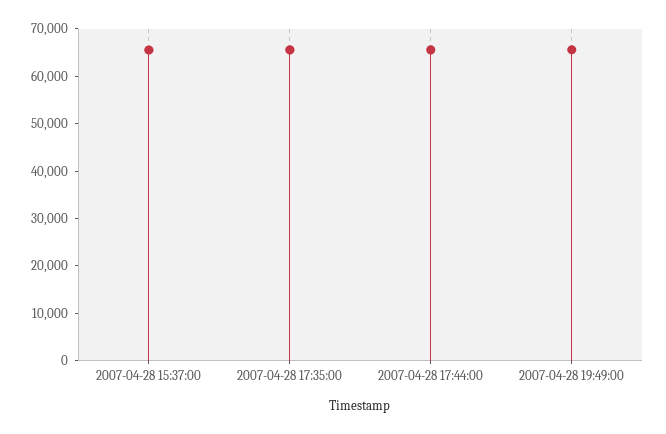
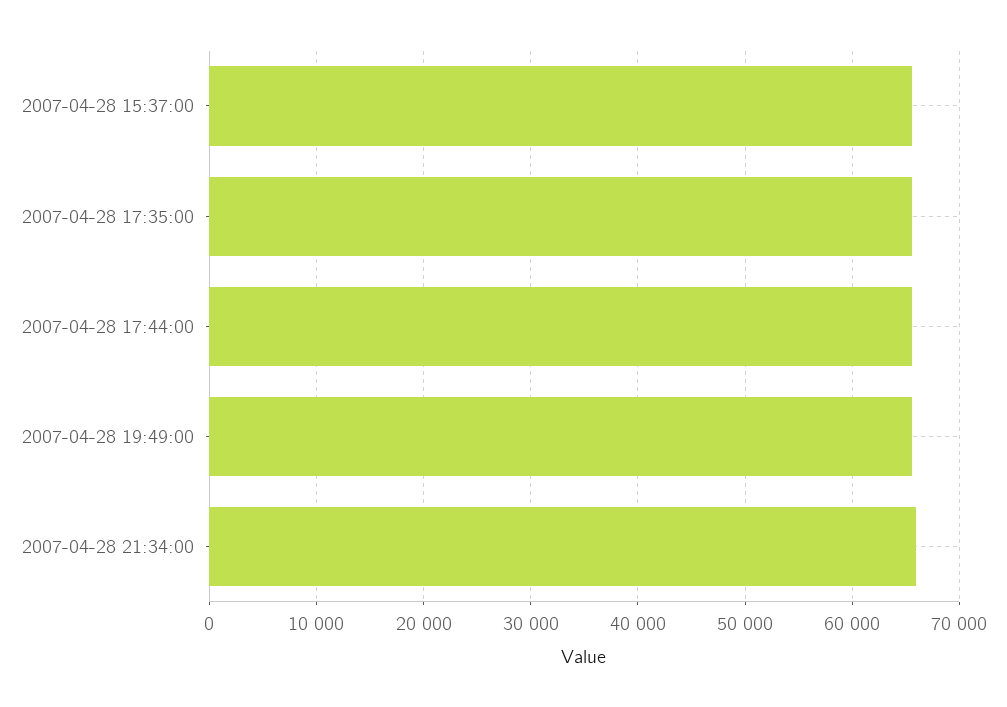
2007-04-28 21:34:00: none -> 66000

